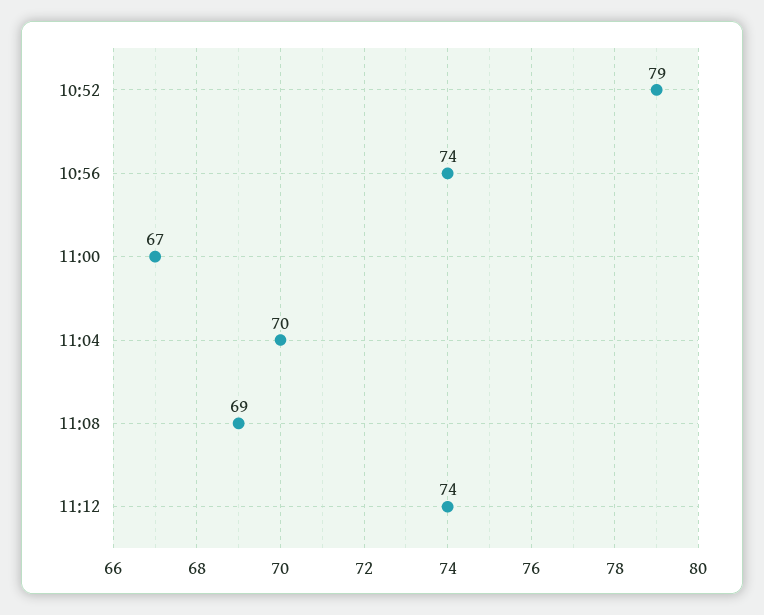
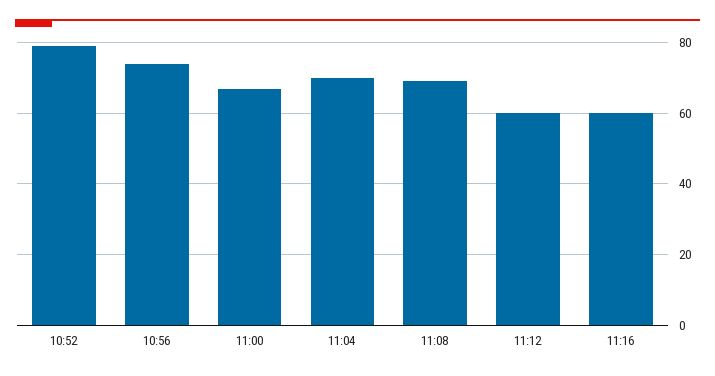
11:12: 74 -> 60
11:16: none -> 60

